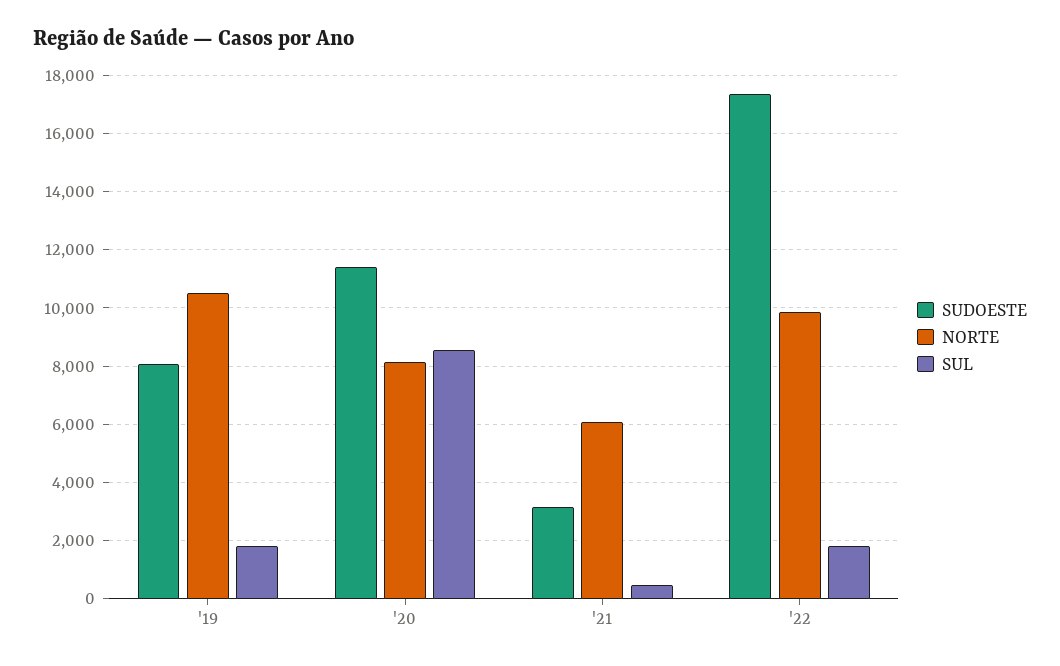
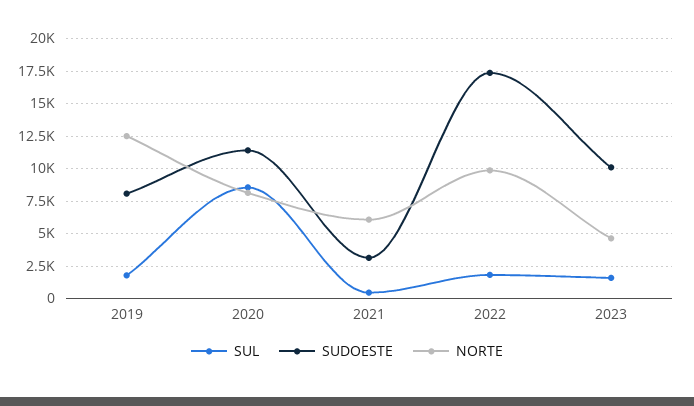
NORTE, '19: 10500 -> 12500
SUL, 2023: none -> 1500
SUDOESTE, 2023: none -> 10000
NORTE, 2023: none -> 4500

